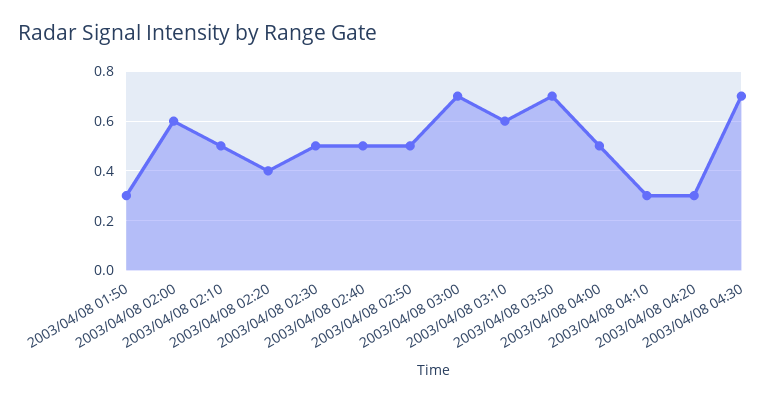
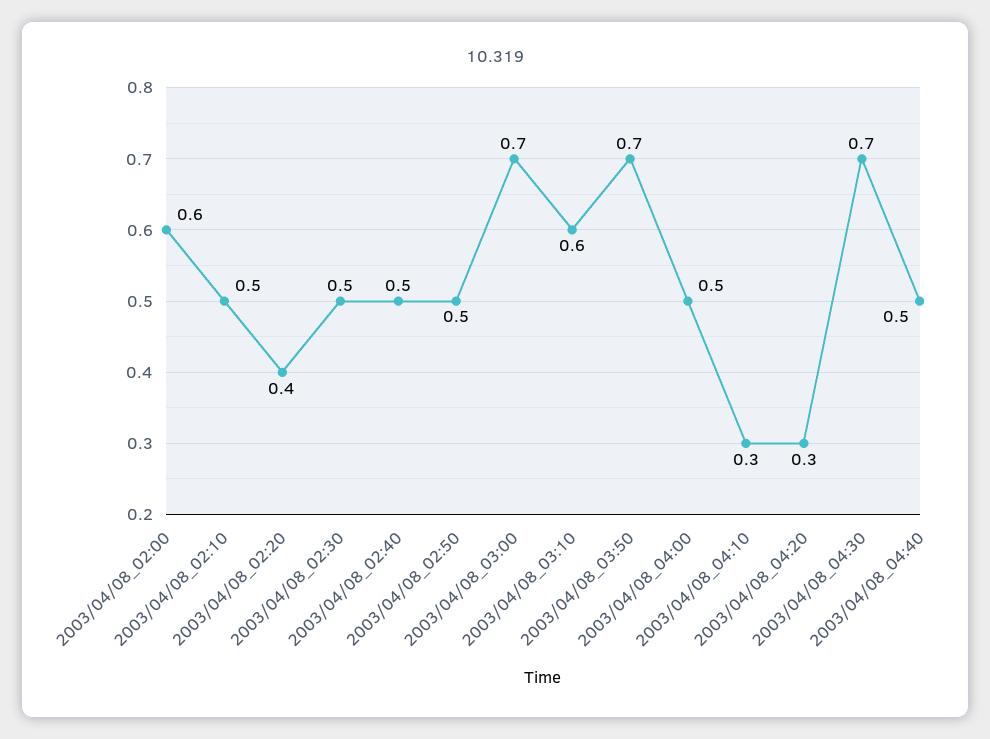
2003/04/08 01:50: 0.3 -> none
2003/04/08_04:40: none -> 0.5

